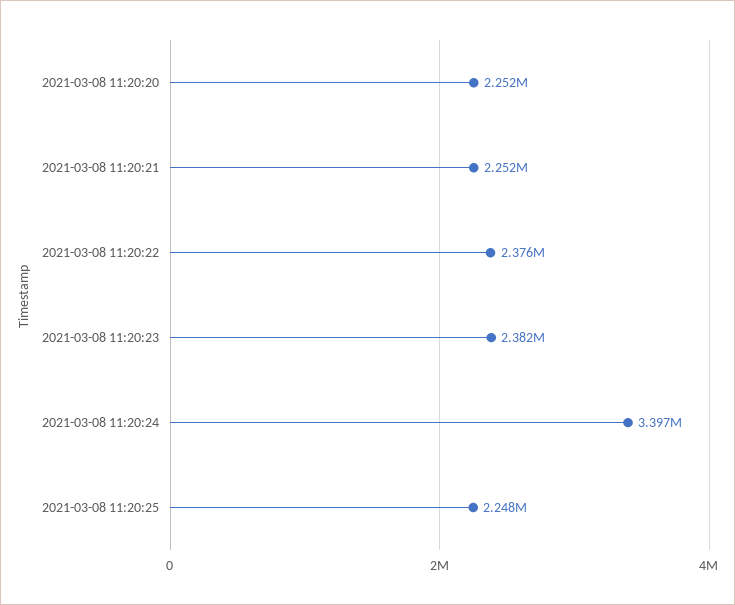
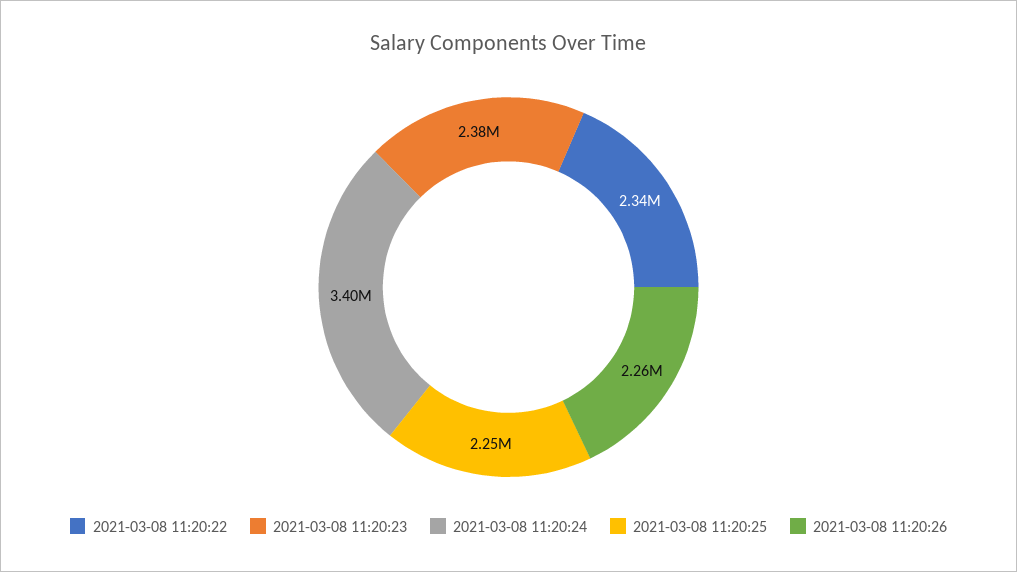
2021-03-08 11:20:20: 2252000 -> none
2021-03-08 11:20:21: 2252000 -> none
2021-03-08 11:20:22: 2376000 -> 2340000
2021-03-08 11:20:26: none -> 2260000

